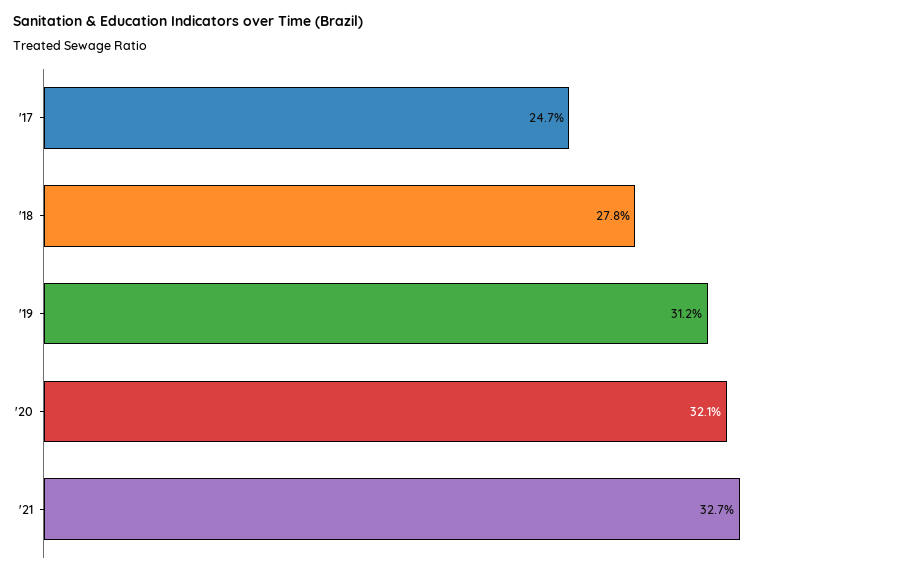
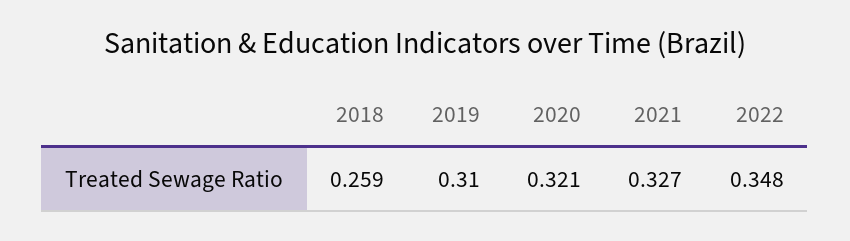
'17: 0.247 -> none
'18: 0.278 -> 0.259
'19: 0.312 -> 0.31
2022: none -> 0.348

